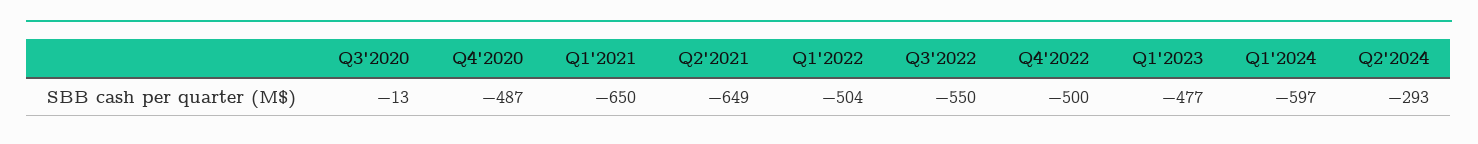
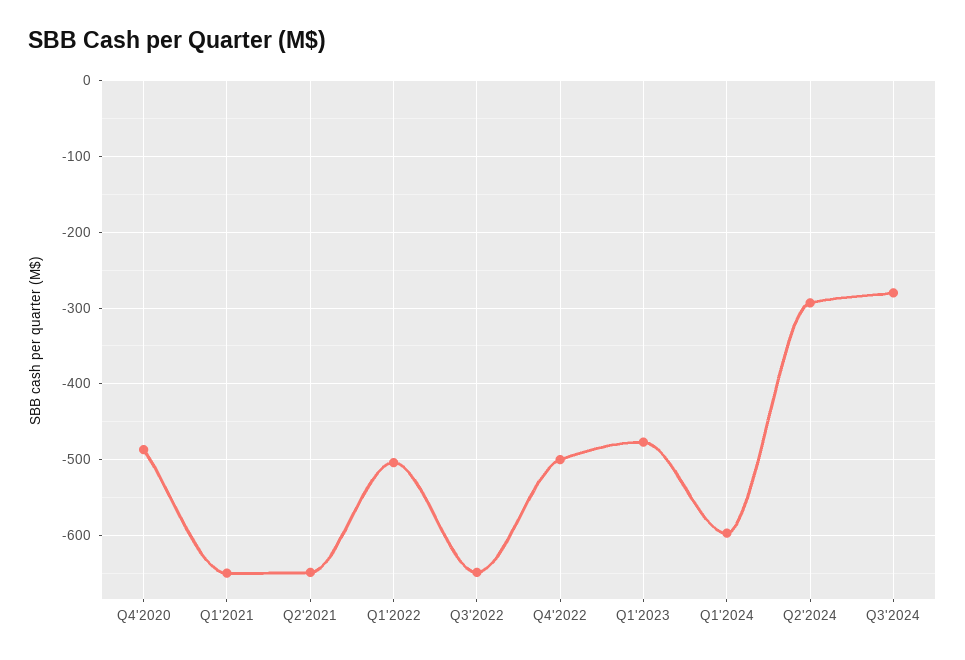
Q3'2020: -13 -> none
Q3'2022: -550 -> -650
Q3'2024: none -> -280

